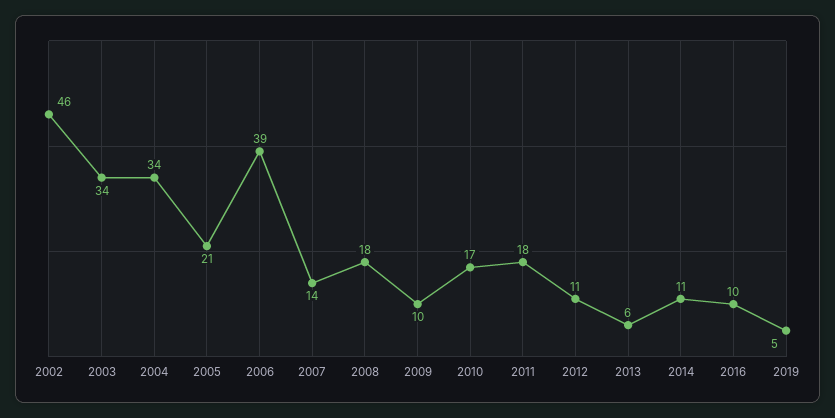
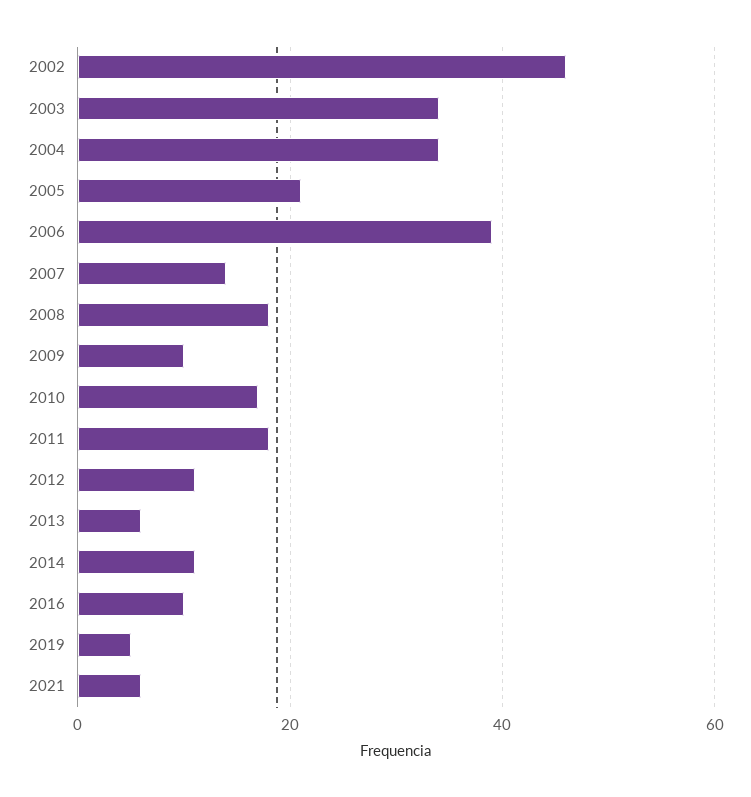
2021: none -> 5

